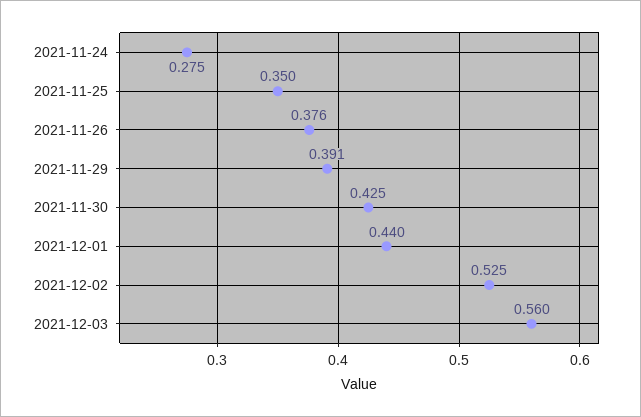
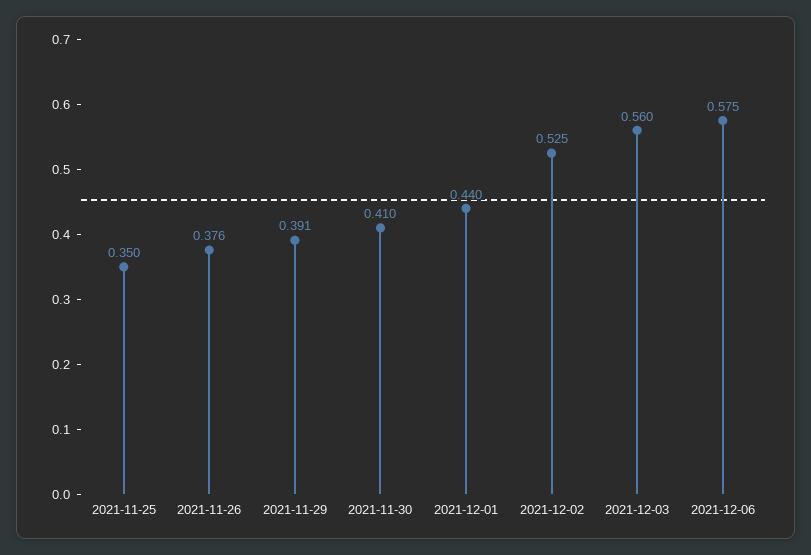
2021-11-24: 0.275 -> none
2021-11-30: 0.425 -> 0.41
2021-12-06: none -> 0.575

